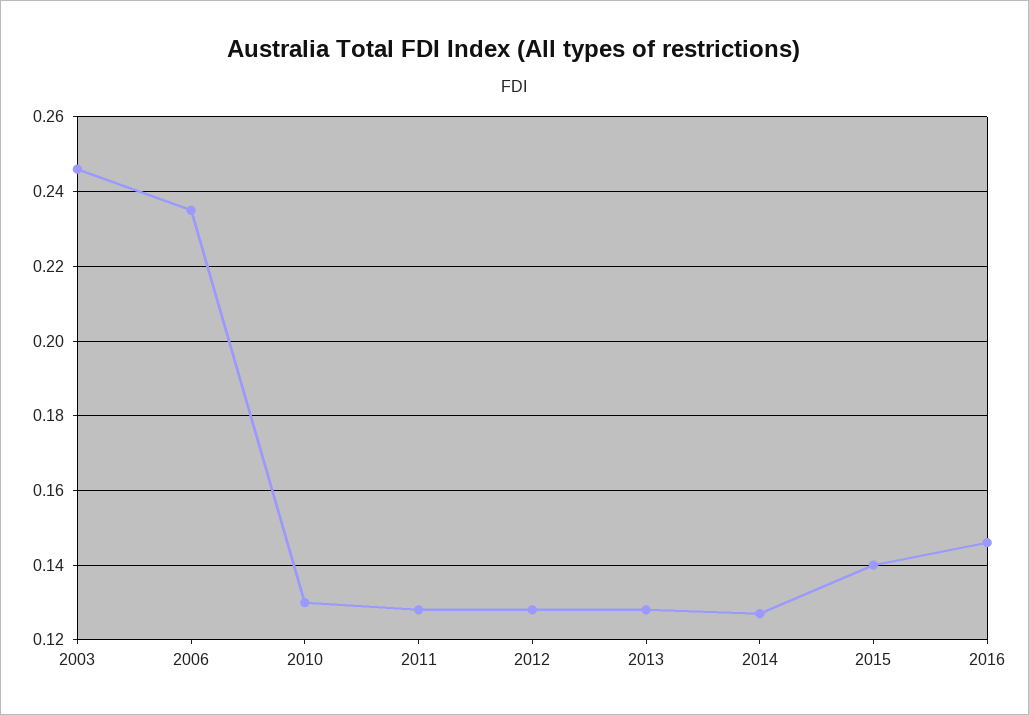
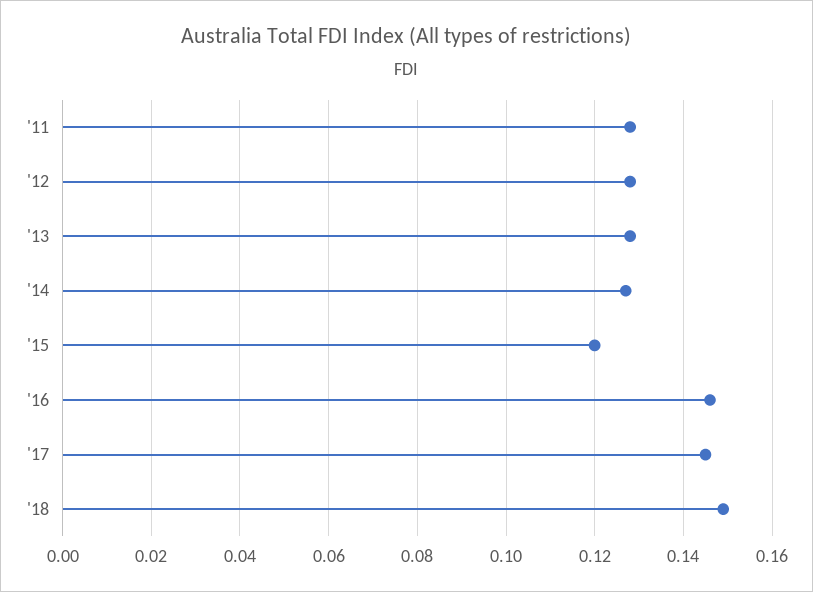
2003: 0.245 -> none
2006: 0.235 -> none
2010: 0.13 -> none
2015: 0.14 -> 0.12
'17: none -> 0.145
'18: none -> 0.15

